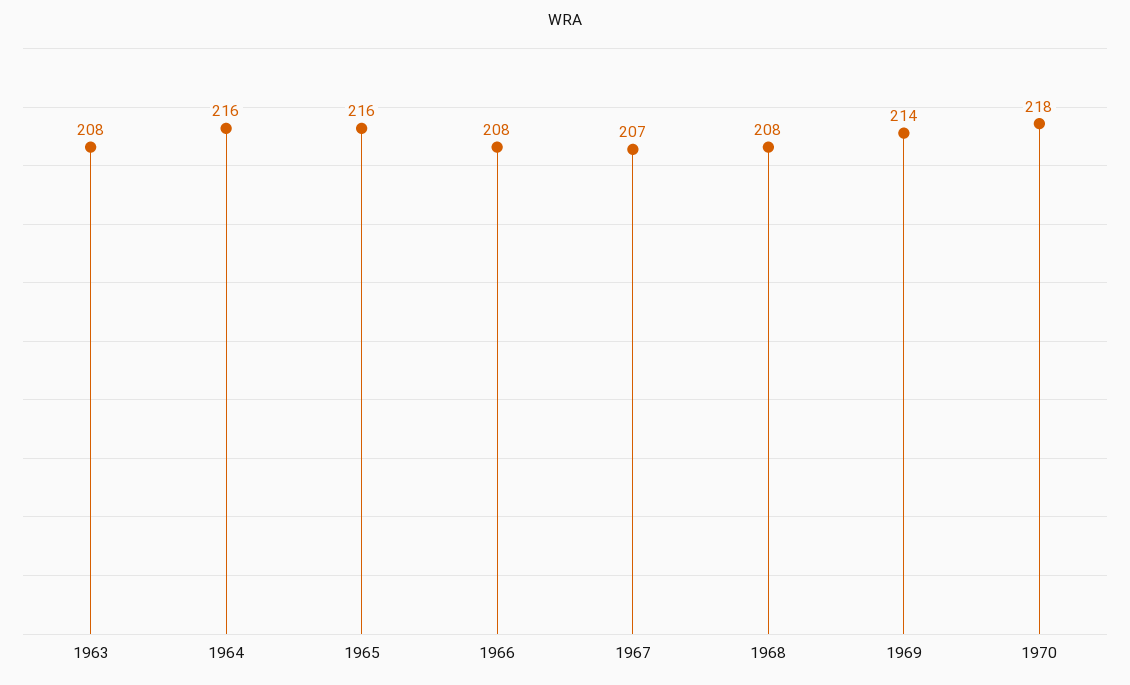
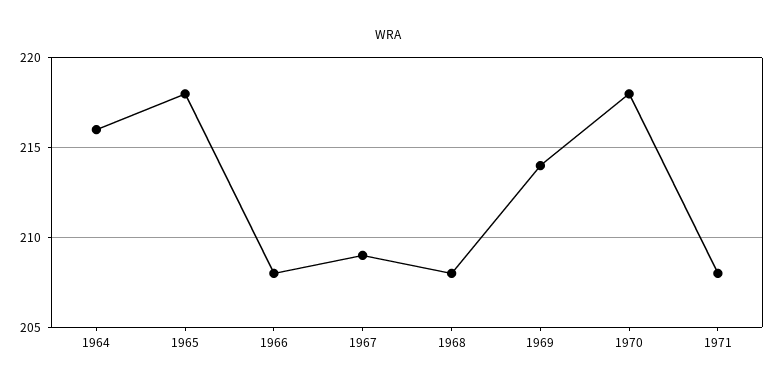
1963: 208 -> none
1965: 216 -> 218
1967: 207 -> 209
1971: none -> 208

